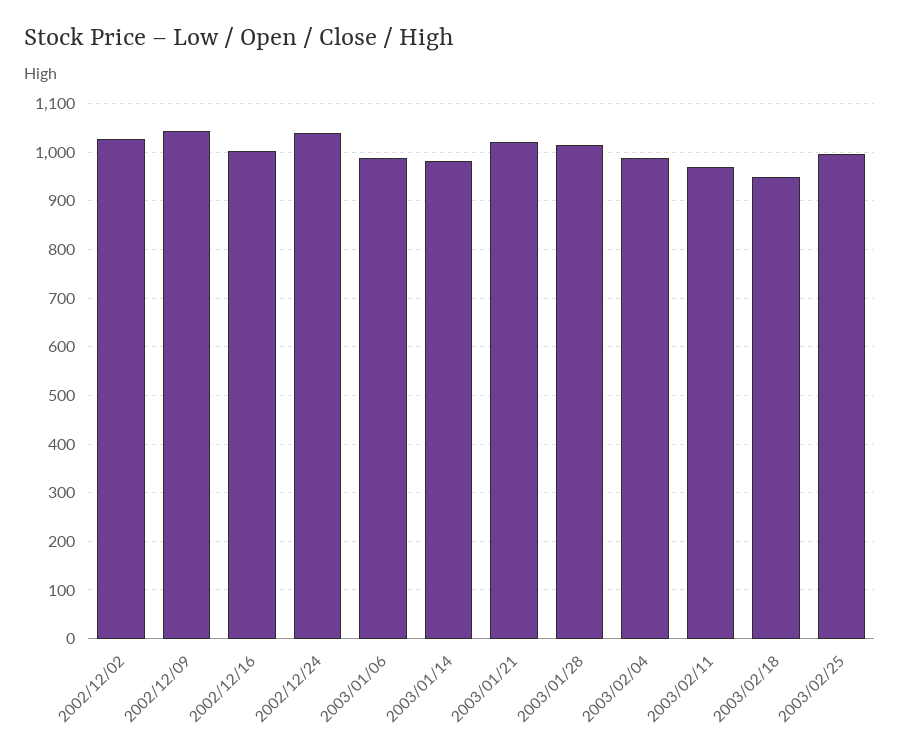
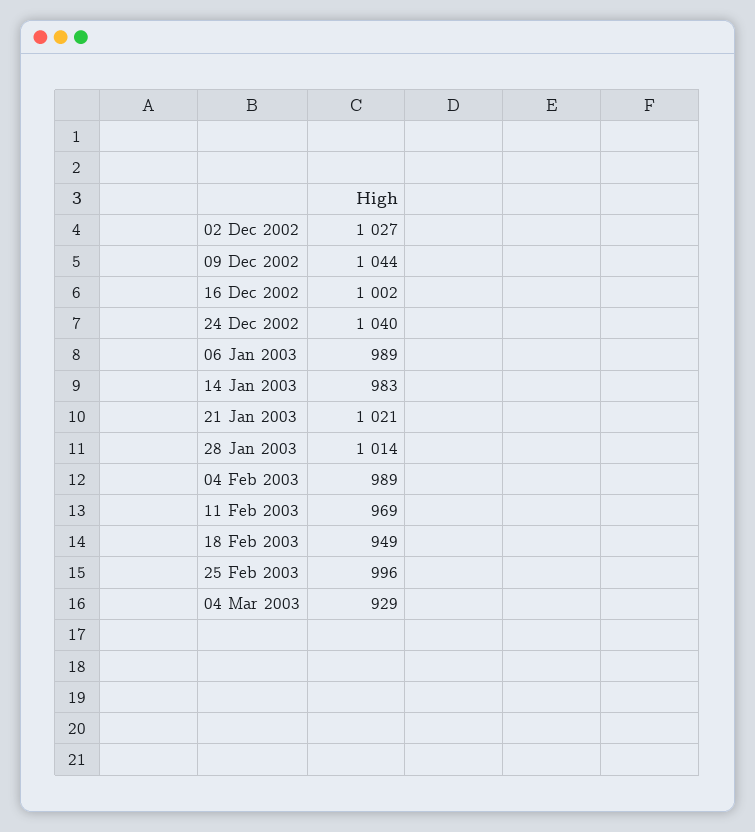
04 Mar 2003: none -> 929

